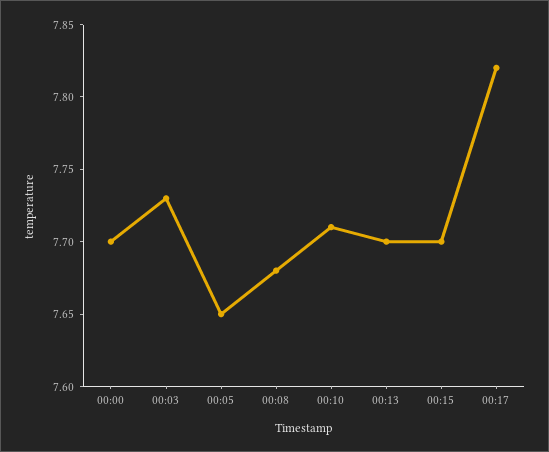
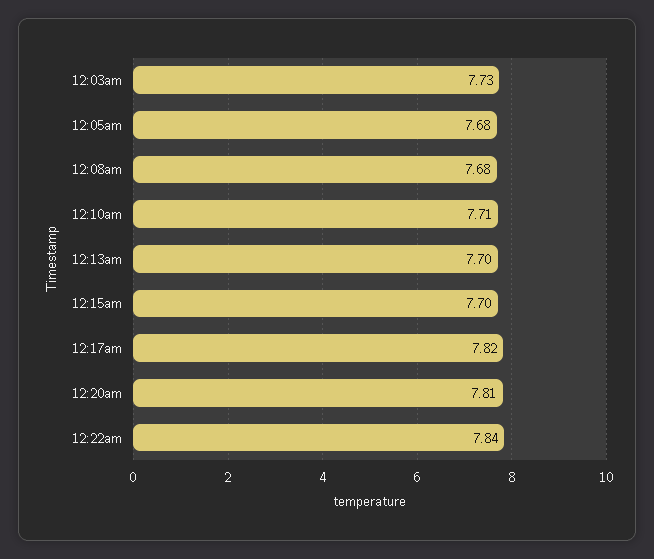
00:00: 7.7 -> none
00:05: 7.65 -> 7.68
12:20am: none -> 7.81
12:22am: none -> 7.84

